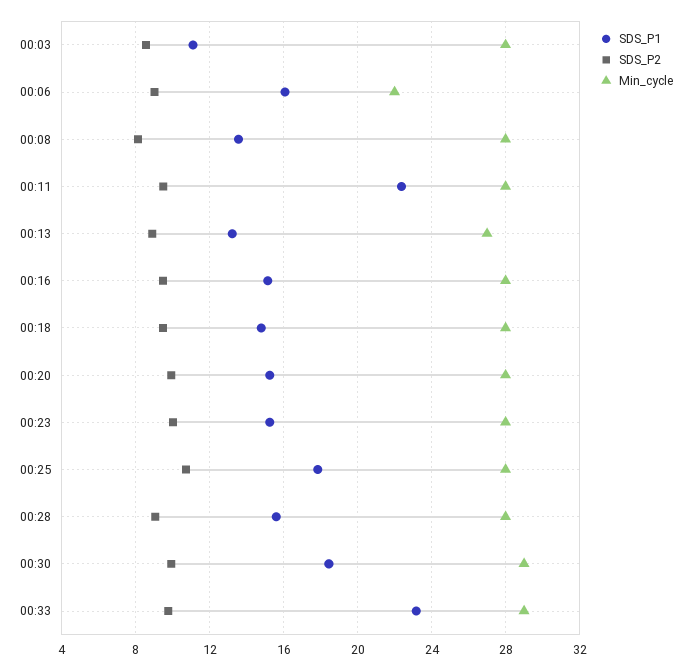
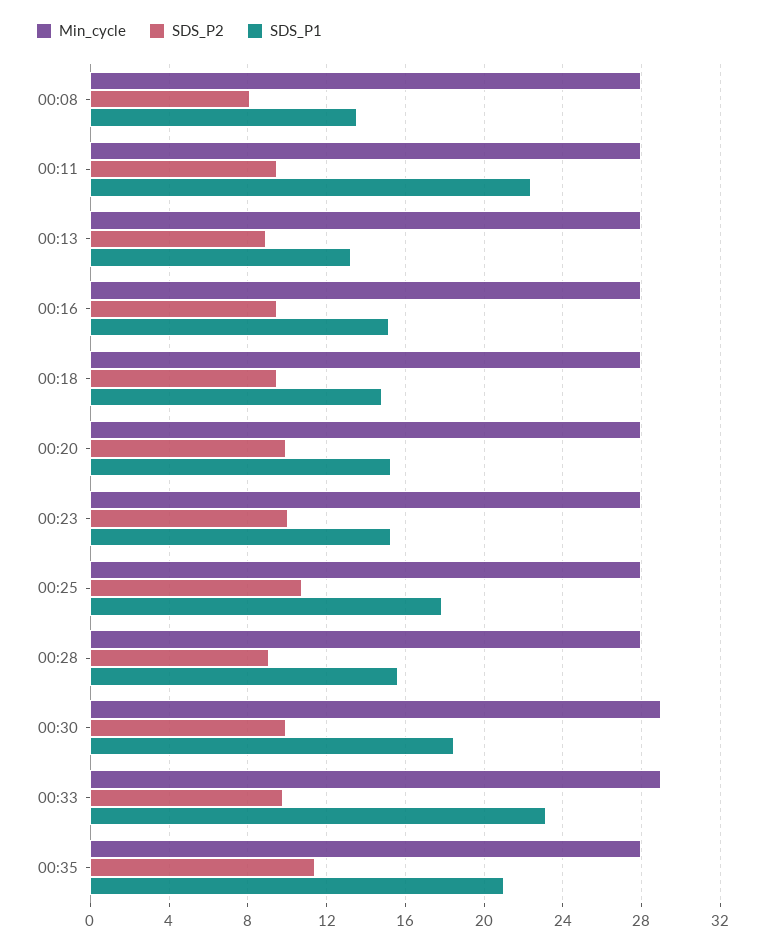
SDS_P1, 00:03: 11 -> none
SDS_P2, 00:03: 8.5 -> none
Min_cycle, 00:03: 28 -> none
SDS_P1, 00:06: 16 -> none
SDS_P2, 00:06: 9 -> none
Min_cycle, 00:06: 22 -> none
Min_cycle, 00:13: 27 -> 28
Min_cycle, 00:35: none -> 28
SDS_P2, 00:35: none -> 11.5
SDS_P1, 00:35: none -> 21

